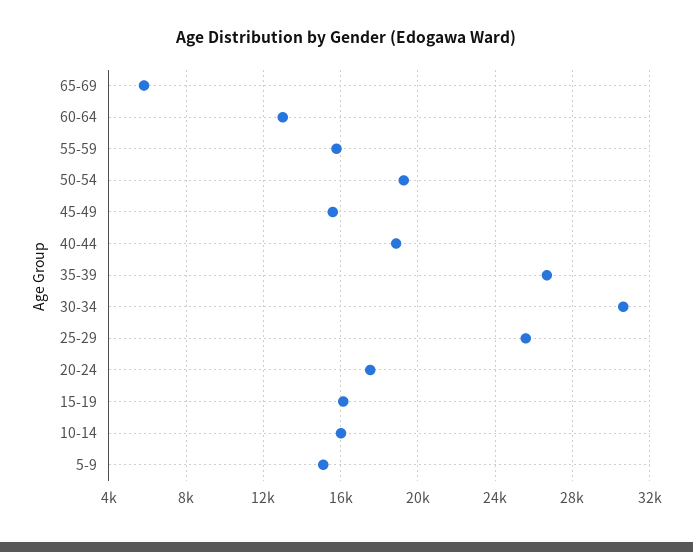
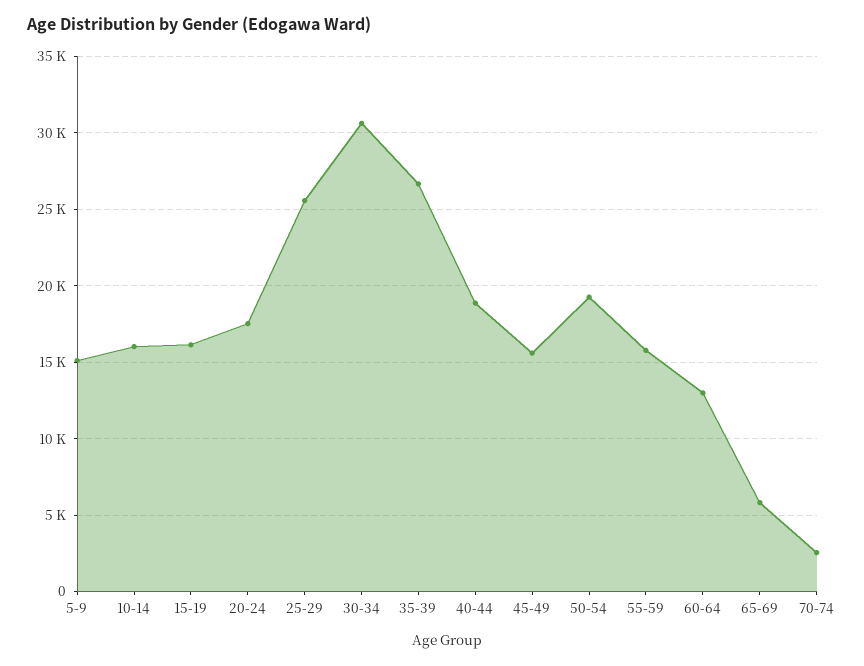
70-74: none -> 2500

